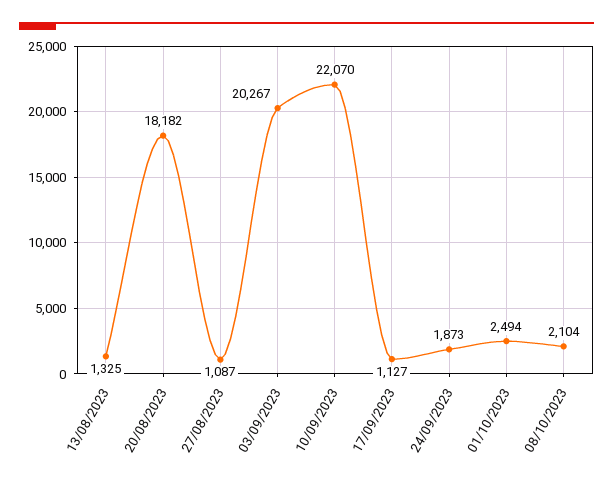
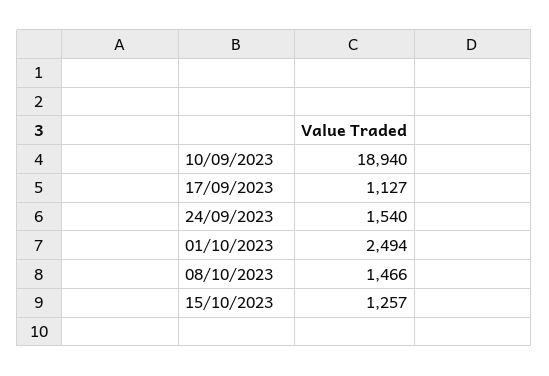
13/08/2023: 1325 -> none
20/08/2023: 18182 -> none
27/08/2023: 1087 -> none
03/09/2023: 20267 -> none
10/09/2023: 22070 -> 18940
24/09/2023: 1873 -> 1540
08/10/2023: 2104 -> 1466
15/10/2023: none -> 1257

